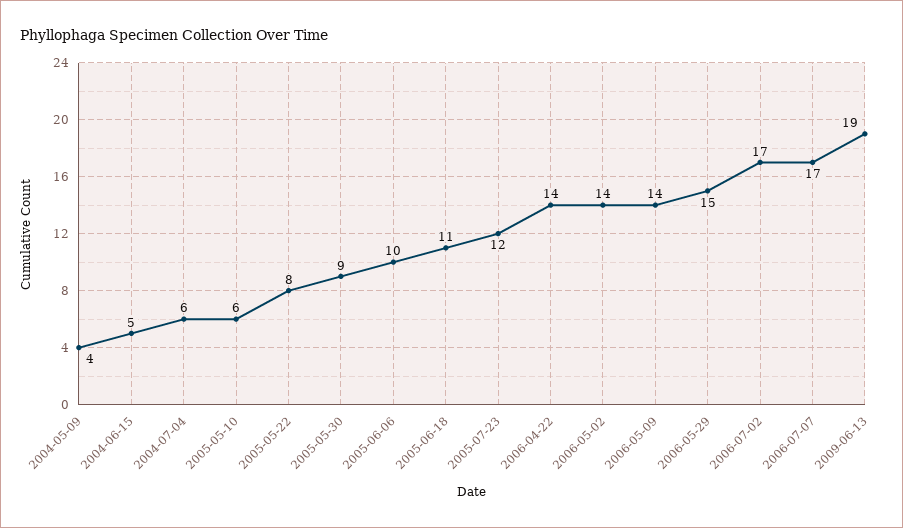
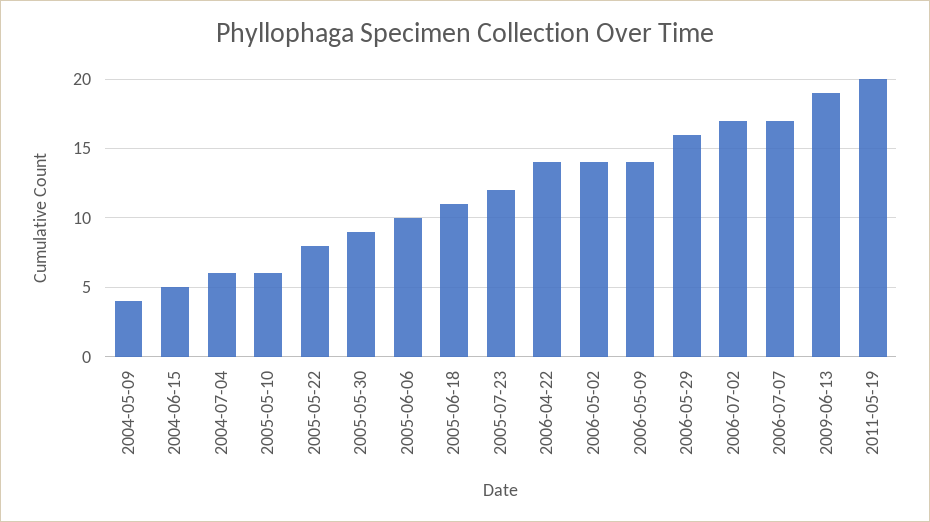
2006-05-29: 15 -> 16
2011-05-19: none -> 20

